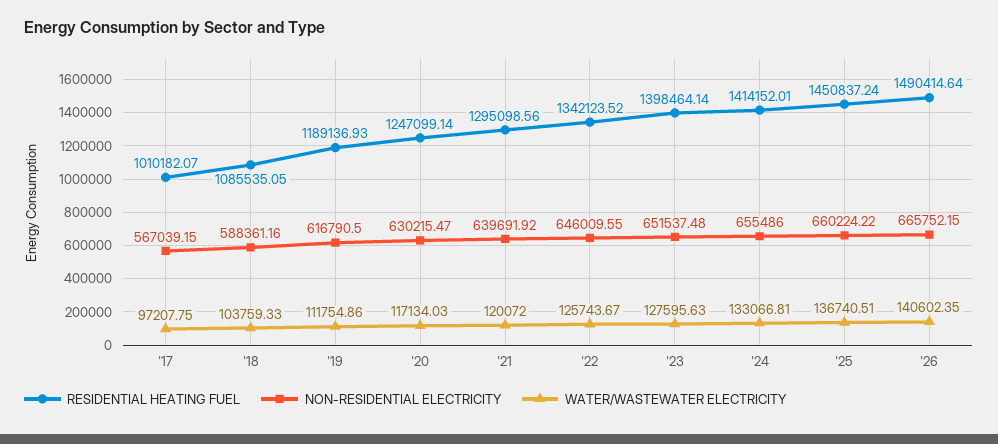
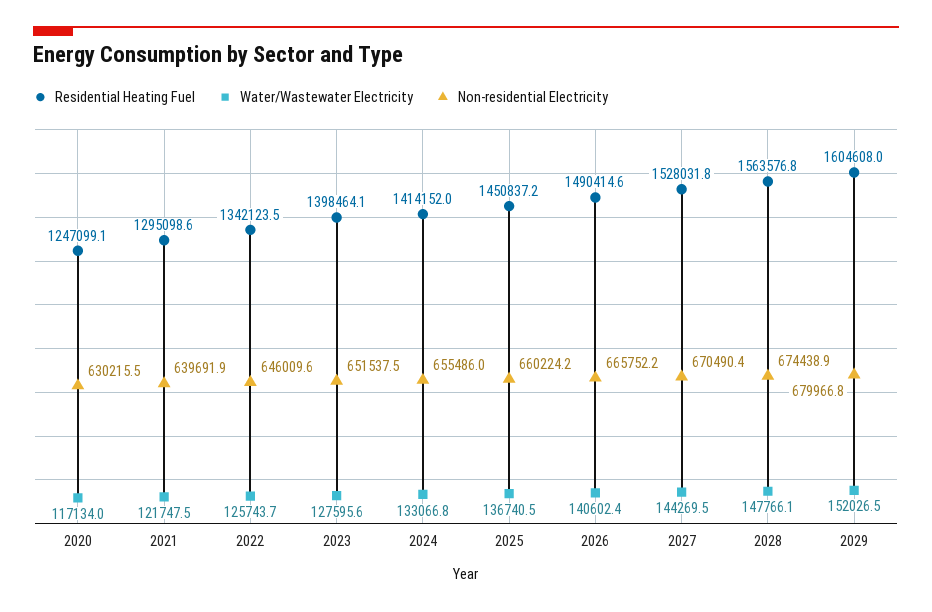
RESIDENTIAL HEATING FUEL, '17: 1010182.07 -> none
NON-RESIDENTIAL ELECTRICITY, '17: 567039.15 -> none
WATER/WASTEWATER ELECTRICITY, '17: 97207.75 -> none
RESIDENTIAL HEATING FUEL, '18: 1085535.05 -> none
NON-RESIDENTIAL ELECTRICITY, '18: 588361.16 -> none
WATER/WASTEWATER ELECTRICITY, '18: 103759.33 -> none
RESIDENTIAL HEATING FUEL, '19: 1189136.93 -> none
NON-RESIDENTIAL ELECTRICITY, '19: 616790.5 -> none
WATER/WASTEWATER ELECTRICITY, '19: 111754.86 -> none
WATER/WASTEWATER ELECTRICITY, '21: 120072 -> 121747.5
RESIDENTIAL HEATING FUEL, 2027: none -> 1528031.8
WATER/WASTEWATER ELECTRICITY, 2027: none -> 144269.5
NON-RESIDENTIAL ELECTRICITY, 2027: none -> 670490.4
RESIDENTIAL HEATING FUEL, 2028: none -> 1563576.8
WATER/WASTEWATER ELECTRICITY, 2028: none -> 147766.1
NON-RESIDENTIAL ELECTRICITY, 2028: none -> 674438.9
RESIDENTIAL HEATING FUEL, 2029: none -> 1604608
WATER/WASTEWATER ELECTRICITY, 2029: none -> 152026.5
NON-RESIDENTIAL ELECTRICITY, 2029: none -> 679966.8

